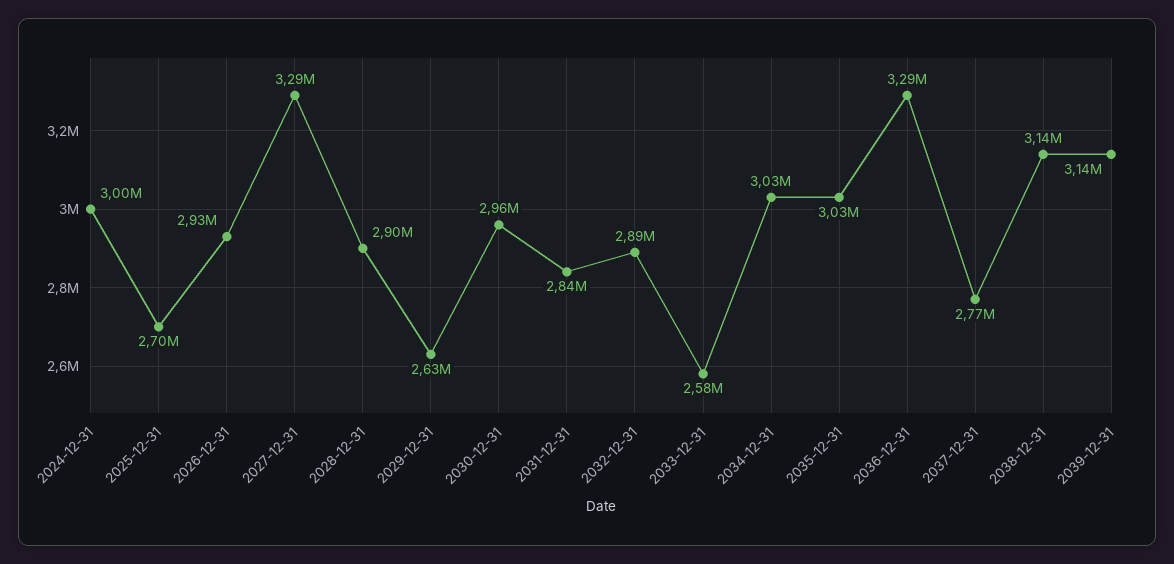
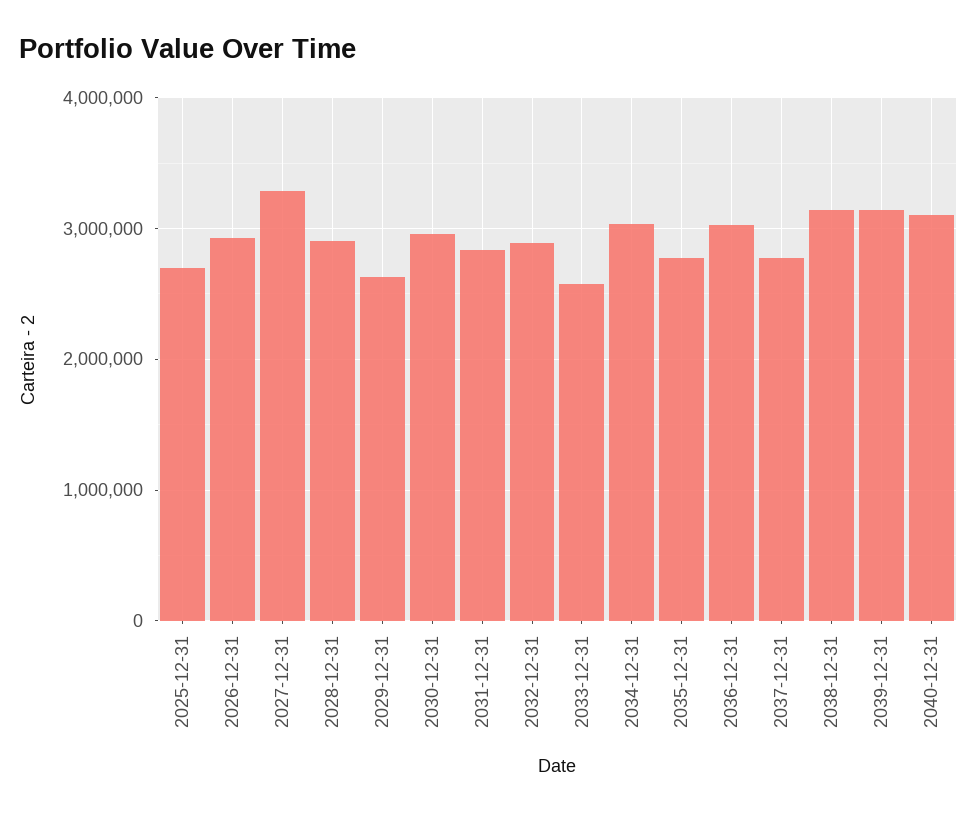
2024-12-31: 3000000 -> none
2035-12-31: 3030000 -> 2800000
2036-12-31: 3290000 -> 3000000
2040-12-31: none -> 3100000

